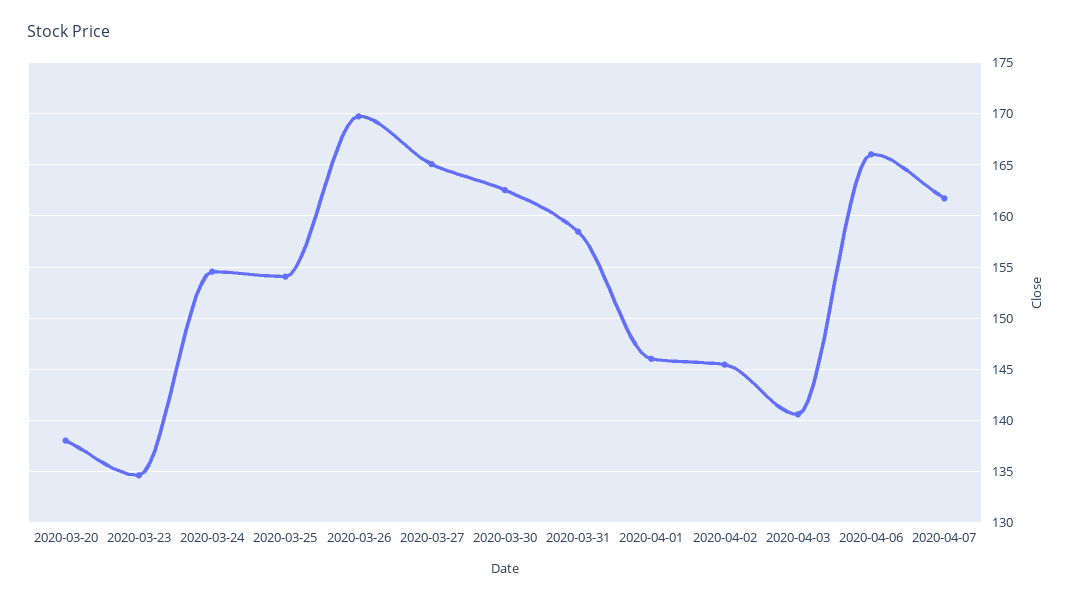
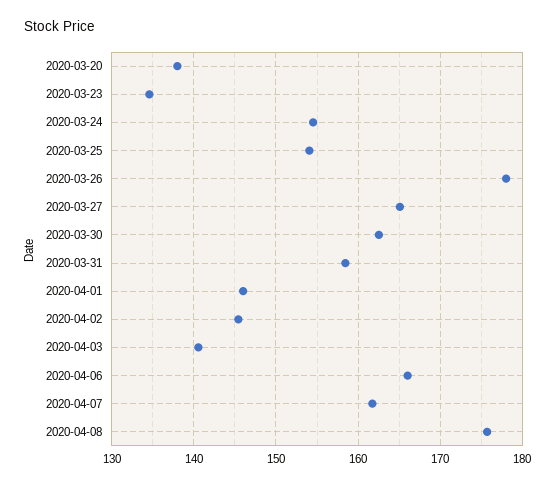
2020-03-26: 170 -> 178
2020-04-08: none -> 176

